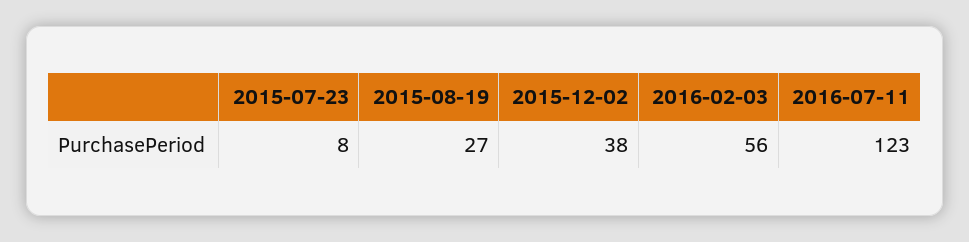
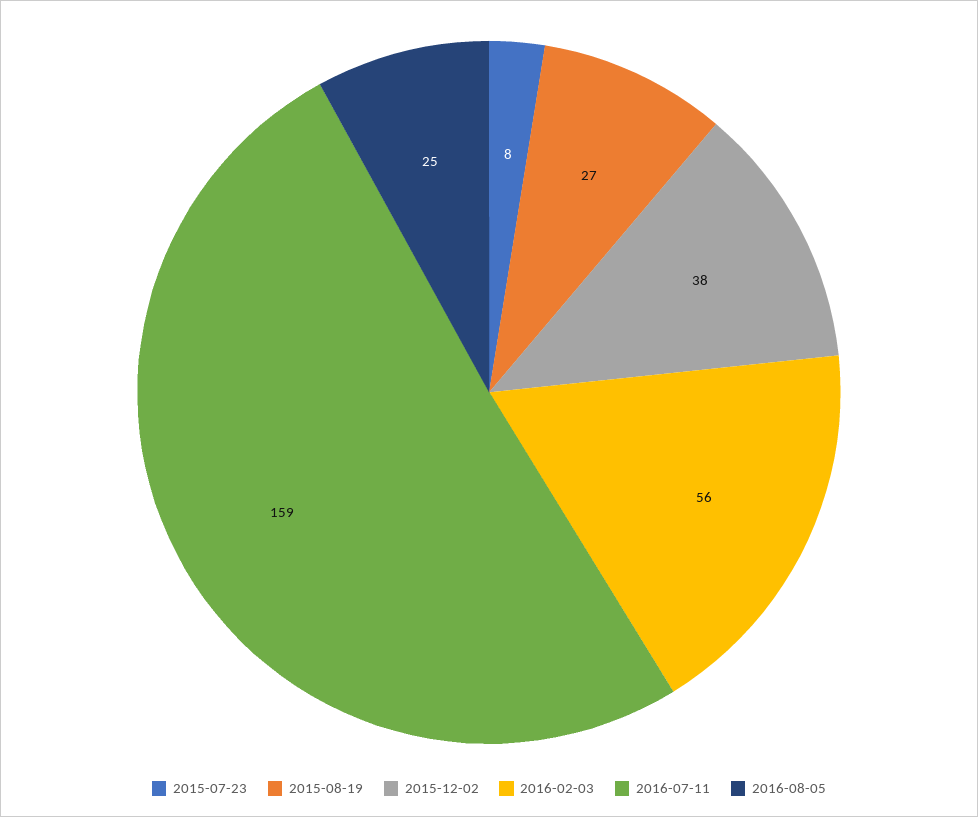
2016-07-11: 123 -> 159
2016-08-05: none -> 25

